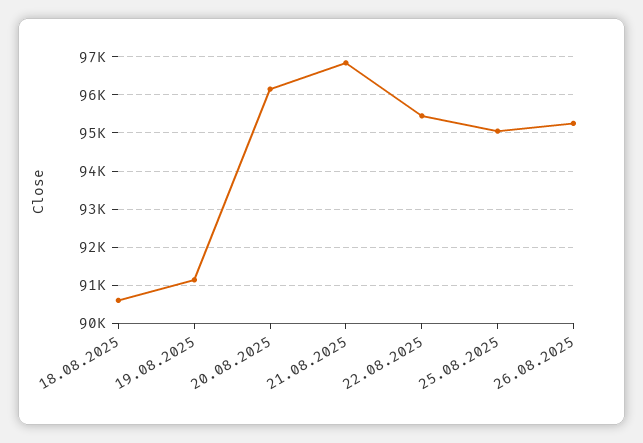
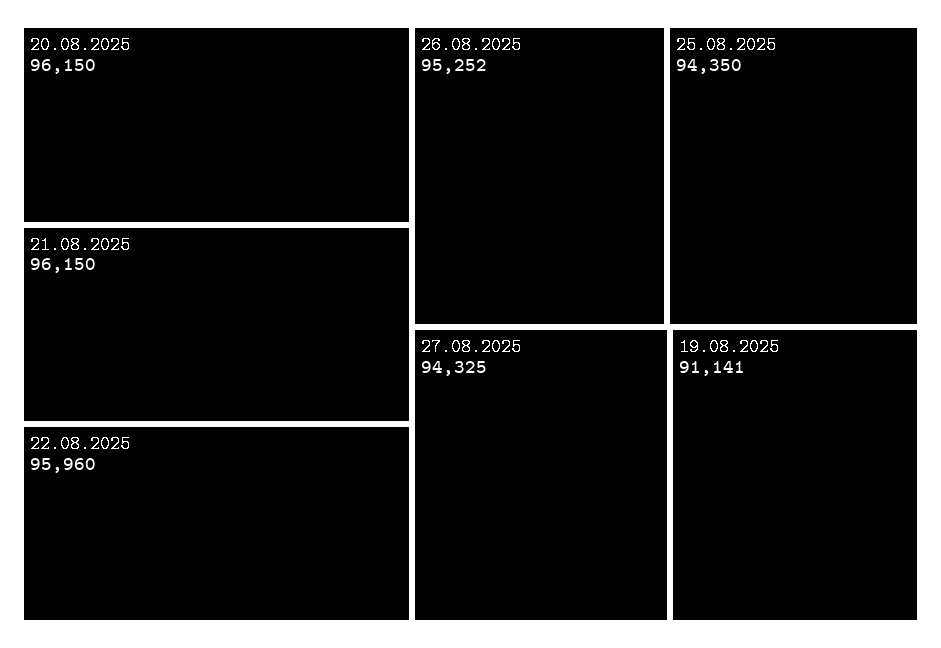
18.08.2025: 90600 -> none
21.08.2025: 96800 -> 96150
22.08.2025: 95400 -> 95960
25.08.2025: 95000 -> 94350
27.08.2025: none -> 94325

